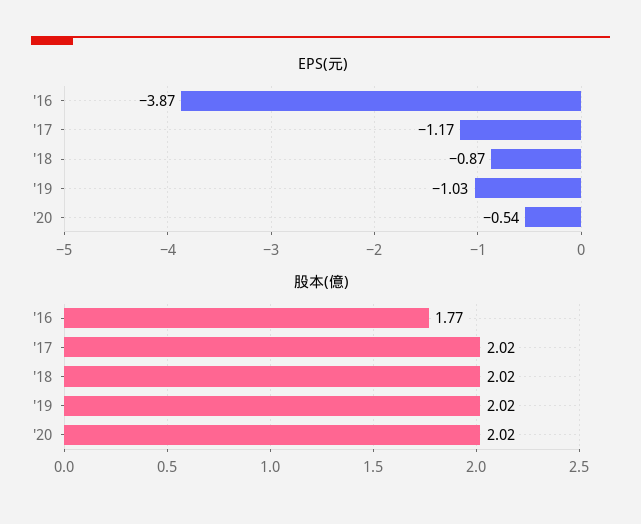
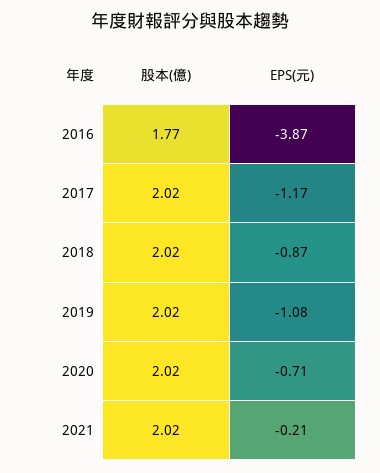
EPS(元), '19: -1.03 -> -1.08
EPS(元), '20: -0.54 -> -0.71
股本(億), 2021: none -> 2.02
EPS(元), 2021: none -> -0.21

